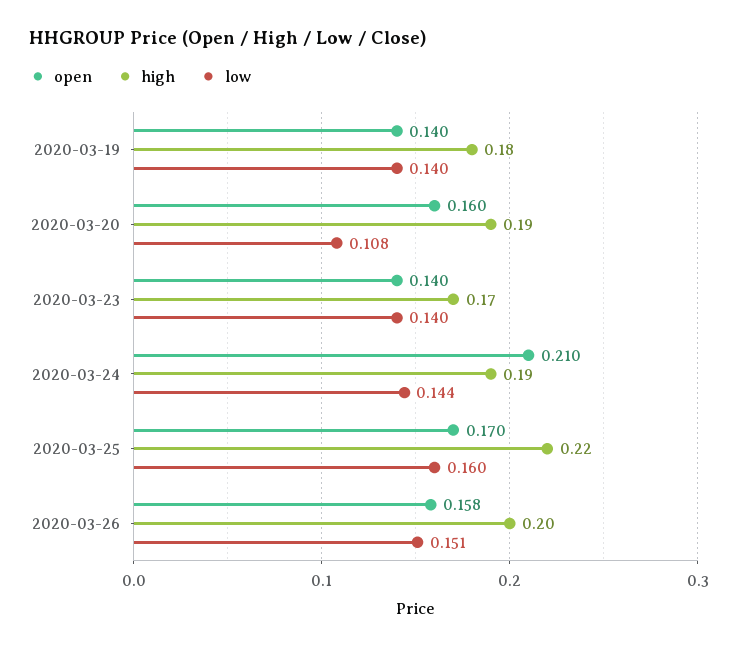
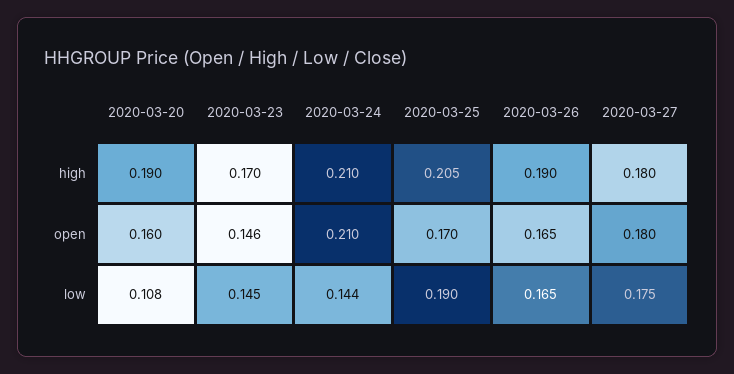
open, 2020-03-19: 0.14 -> none
high, 2020-03-19: 0.18 -> none
low, 2020-03-19: 0.14 -> none
open, 2020-03-23: 0.14 -> 0.146
low, 2020-03-23: 0.14 -> 0.145
high, 2020-03-24: 0.19 -> 0.21
high, 2020-03-25: 0.22 -> 0.205
low, 2020-03-25: 0.16 -> 0.19
open, 2020-03-26: 0.158 -> 0.165
high, 2020-03-26: 0.2 -> 0.19
low, 2020-03-26: 0.151 -> 0.165
high, 2020-03-27: none -> 0.18
open, 2020-03-27: none -> 0.18
low, 2020-03-27: none -> 0.175

